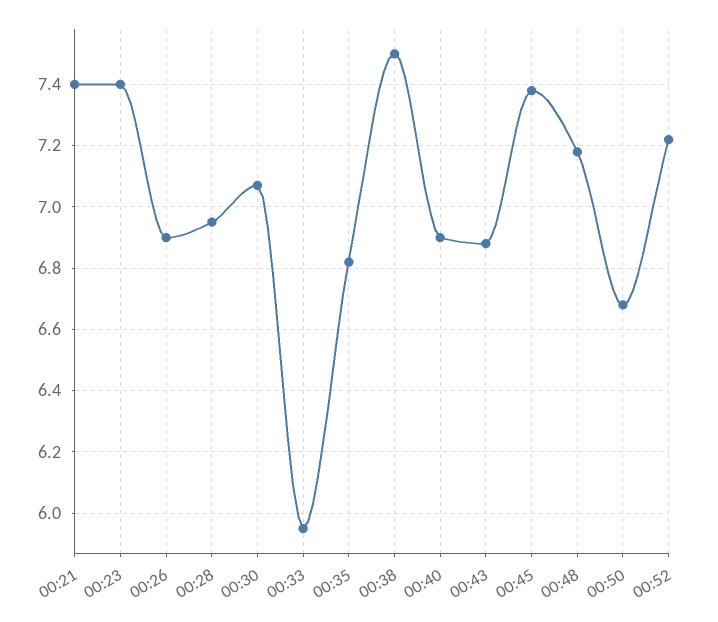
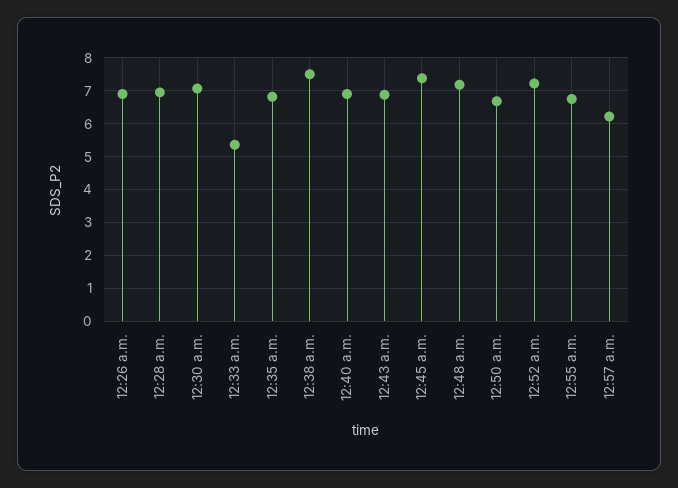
00:21: 7.4 -> none
00:23: 7.4 -> none
00:33: 5.95 -> 5.4
12:55 a.m.: none -> 6.8
12:57 a.m.: none -> 6.2

